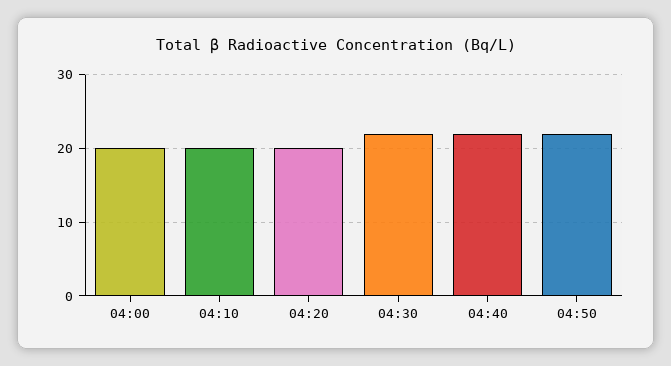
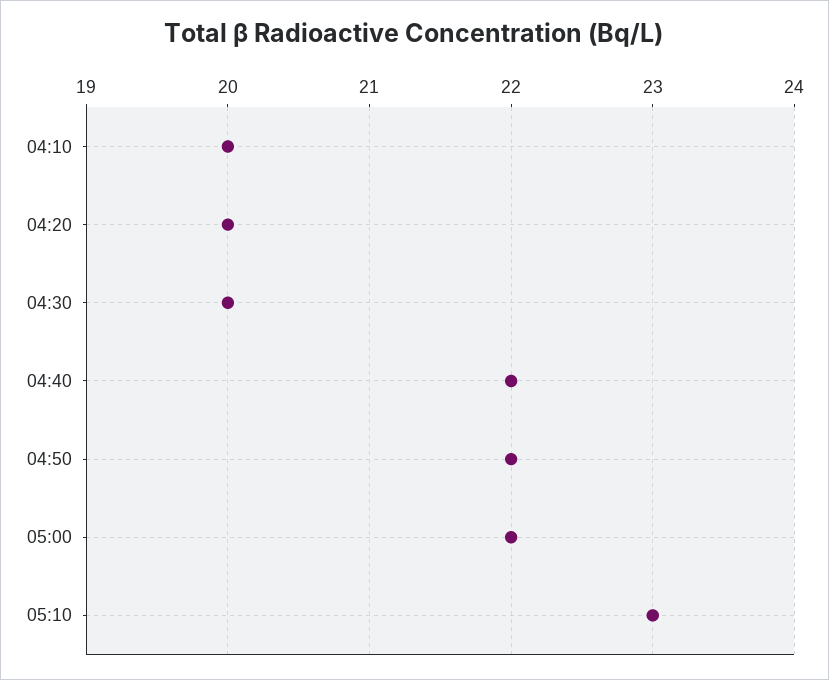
04:00: 20 -> none
04:30: 22 -> 20
05:00: none -> 22
05:10: none -> 23

